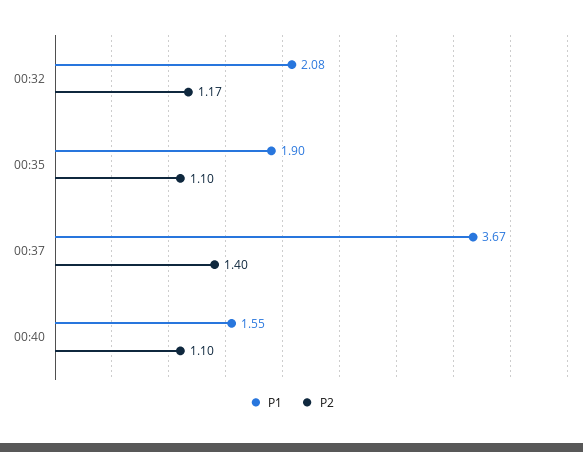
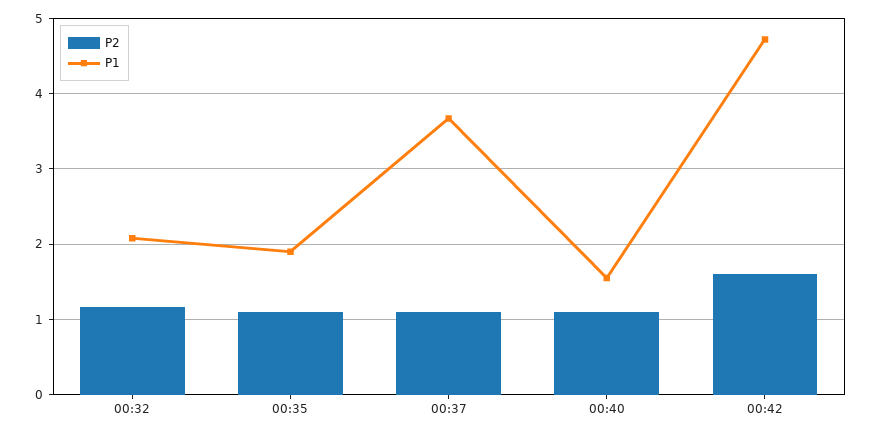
P2, 00:37: 1.4 -> 1.1
P2, 00:42: none -> 1.6
P1, 00:42: none -> 4.7

